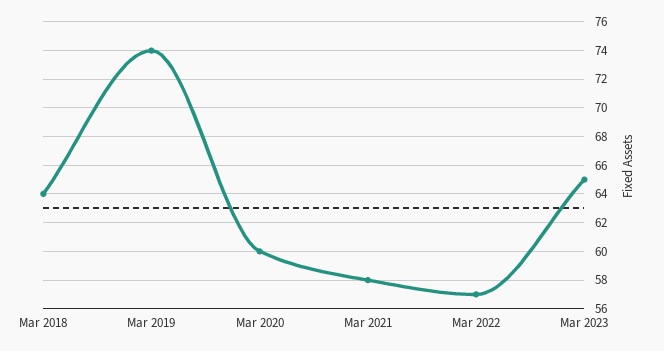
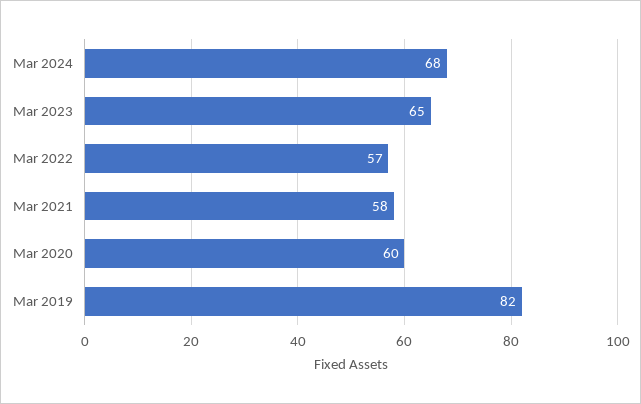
Mar 2018: 64 -> none
Mar 2019: 74 -> 82
Mar 2024: none -> 68

